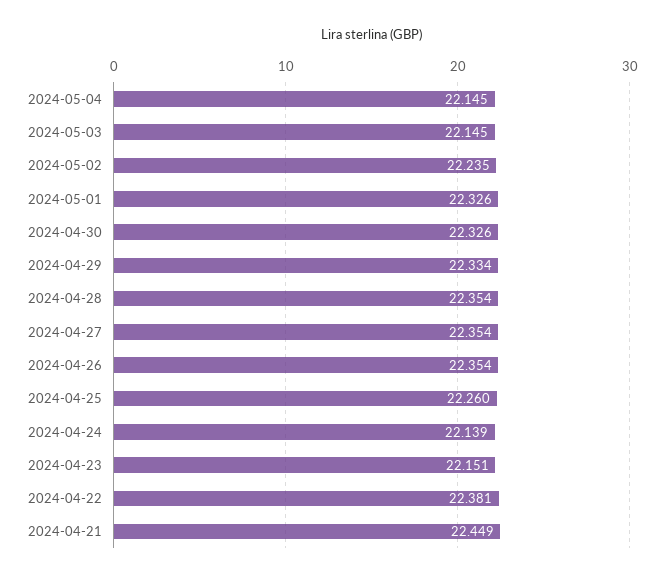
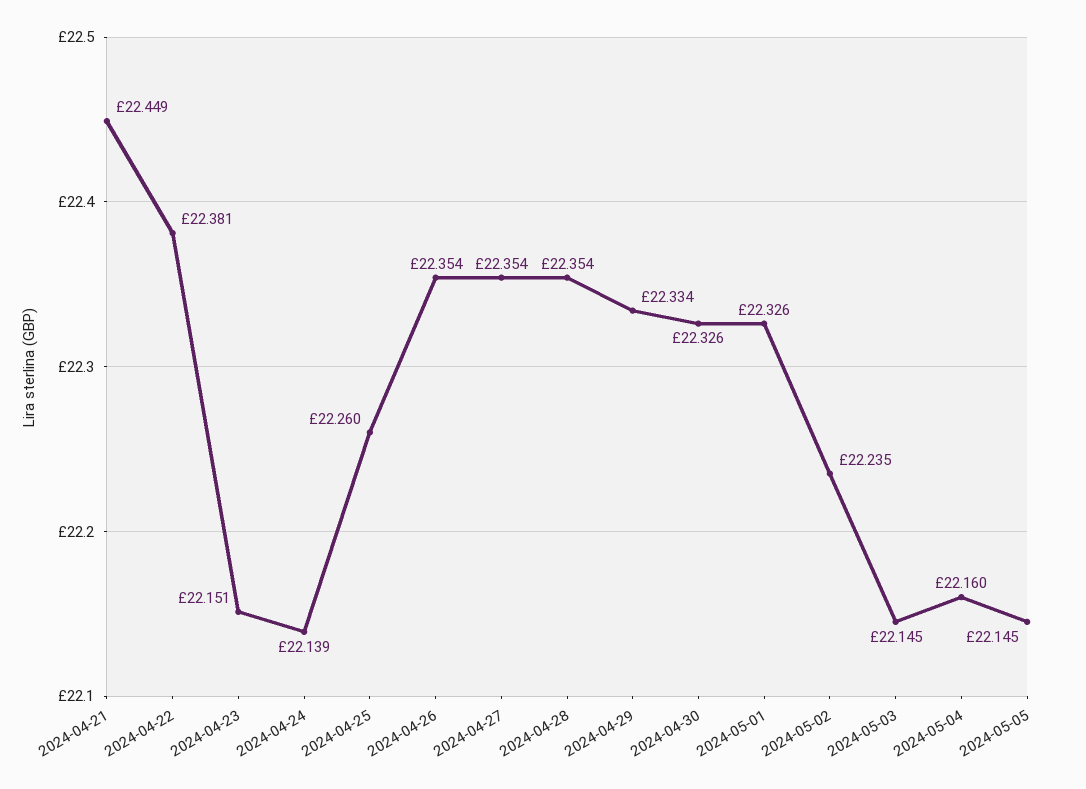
2024-05-04: 22.145 -> 22.16
2024-05-05: none -> 22.145

